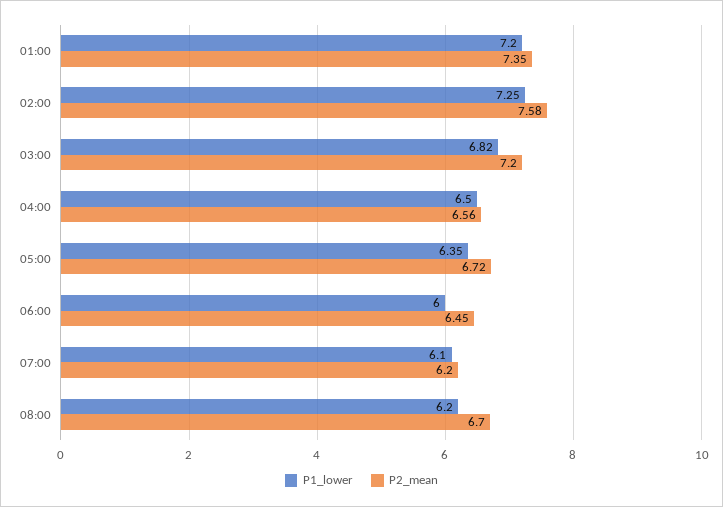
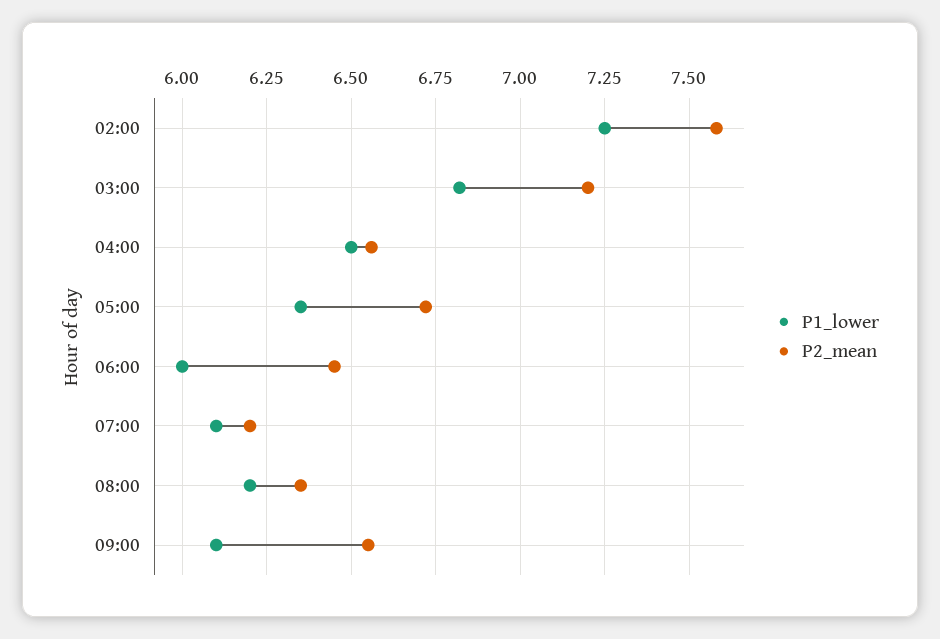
P1_lower, 01:00: 7.2 -> none
P2_mean, 01:00: 7.35 -> none
P2_mean, 08:00: 6.7 -> 6.35
P1_lower, 09:00: none -> 6.1
P2_mean, 09:00: none -> 6.55

